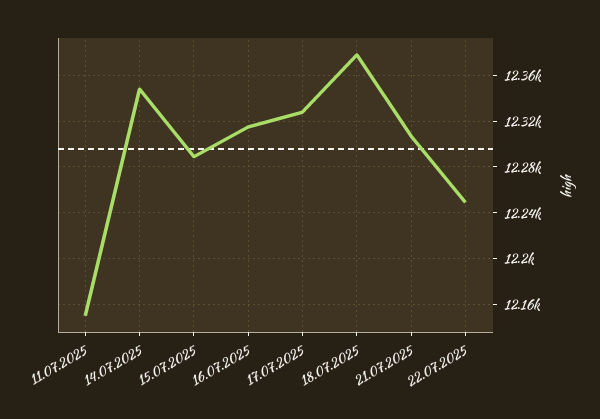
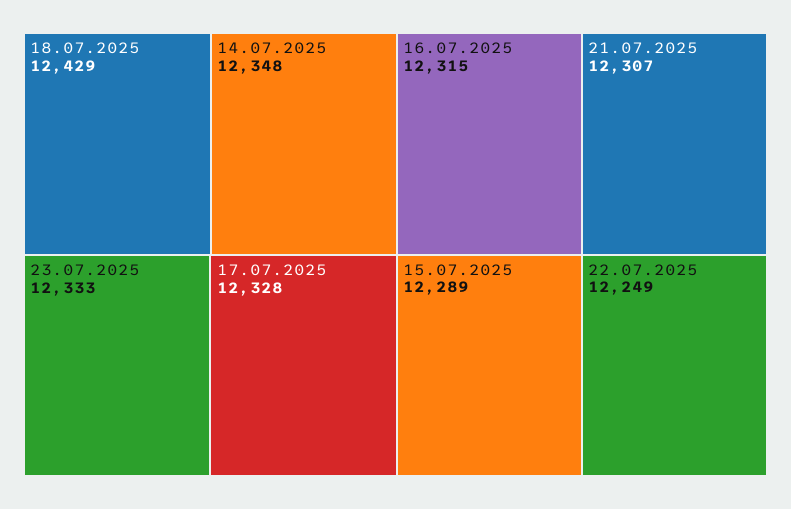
11.07.2025: 12150 -> none
18.07.2025: 12380 -> 12429
23.07.2025: none -> 12333

